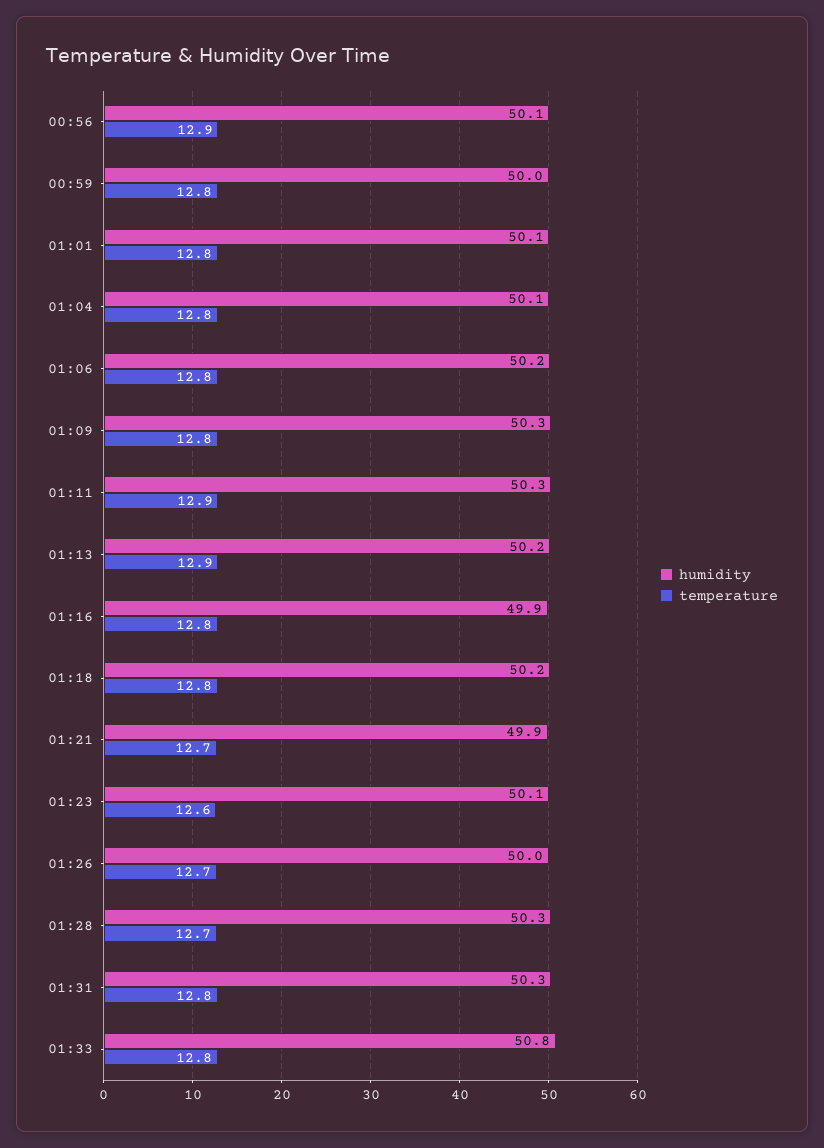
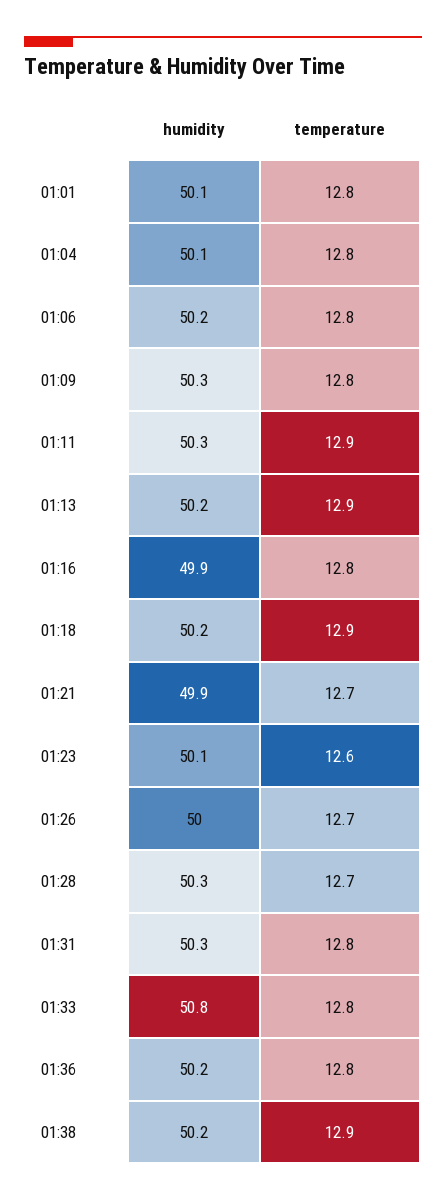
humidity, 00:56: 50.1 -> none
temperature, 00:56: 12.9 -> none
humidity, 00:59: 50 -> none
temperature, 00:59: 12.8 -> none
temperature, 01:18: 12.8 -> 12.9
humidity, 01:36: none -> 50.2
temperature, 01:36: none -> 12.8
humidity, 01:38: none -> 50.2
temperature, 01:38: none -> 12.9

